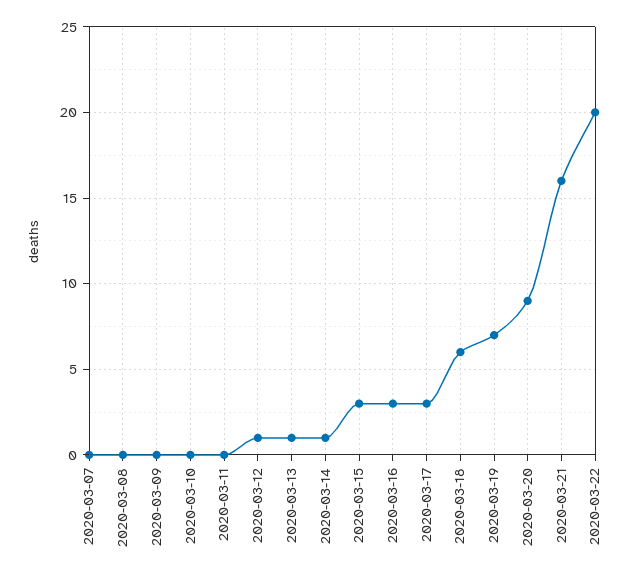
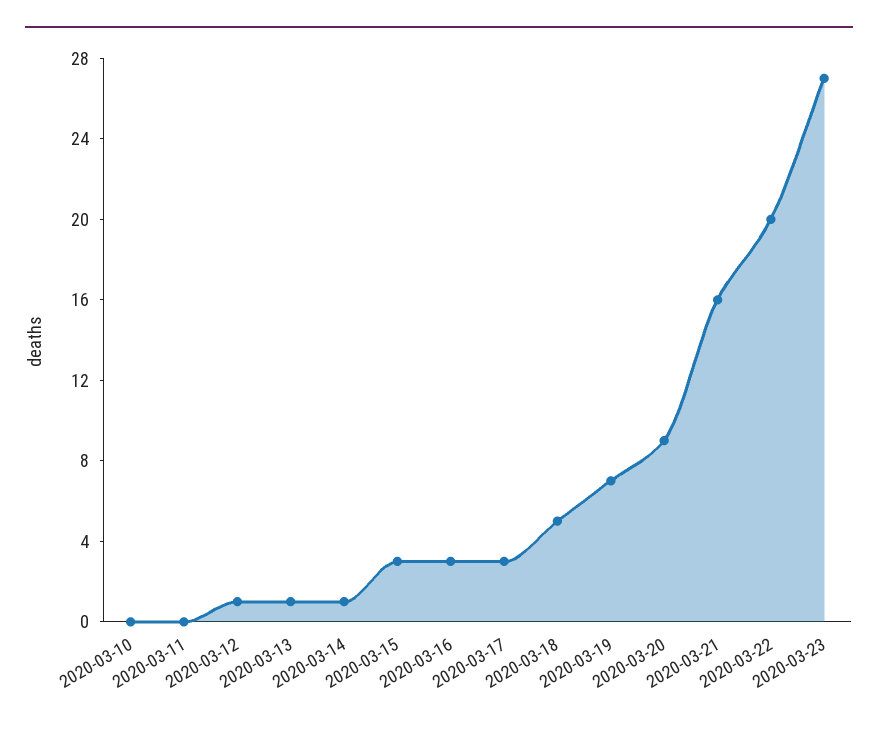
2020-03-07: 0 -> none
2020-03-08: 0 -> none
2020-03-09: 0 -> none
2020-03-18: 6 -> 5
2020-03-23: none -> 27

